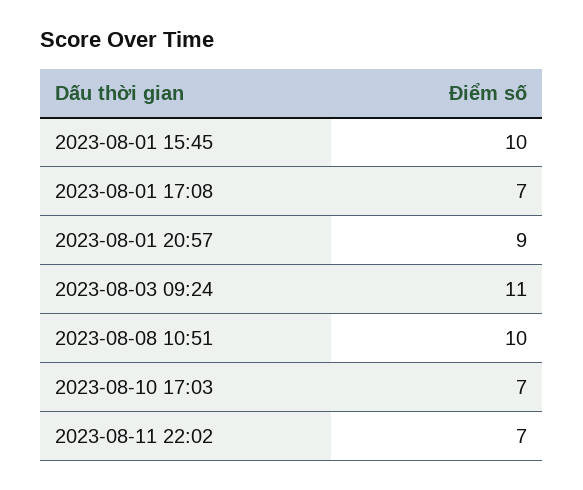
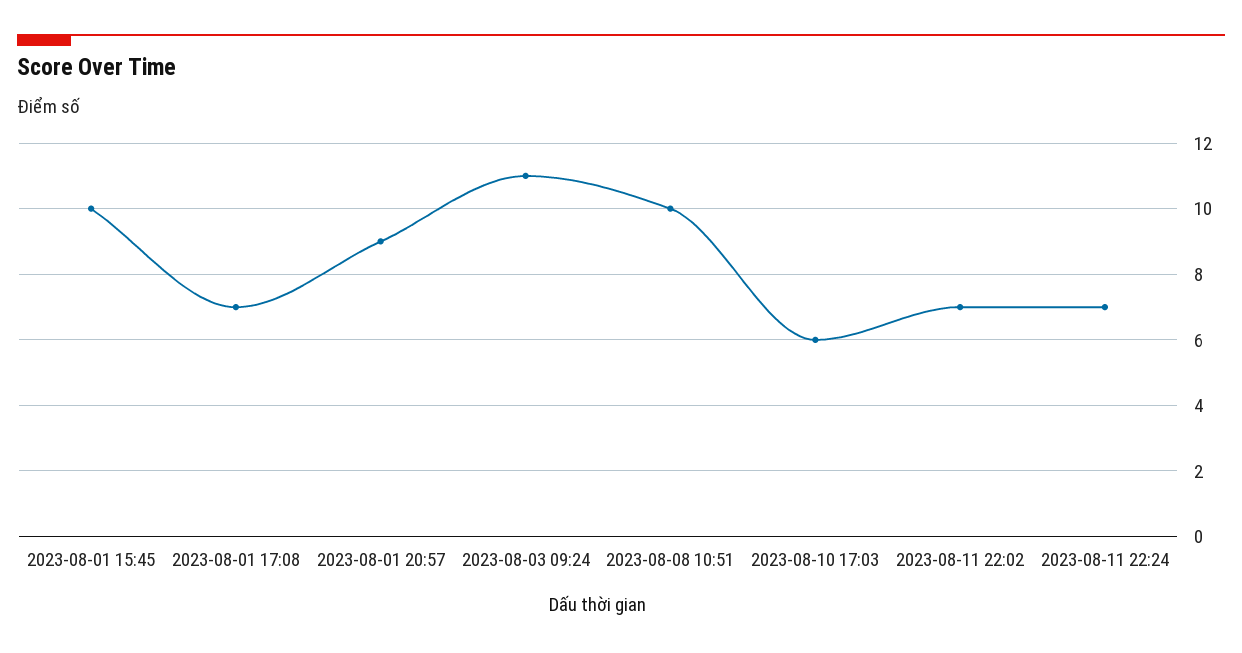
2023-08-10 17:03: 7 -> 6
2023-08-11 22:24: none -> 7

